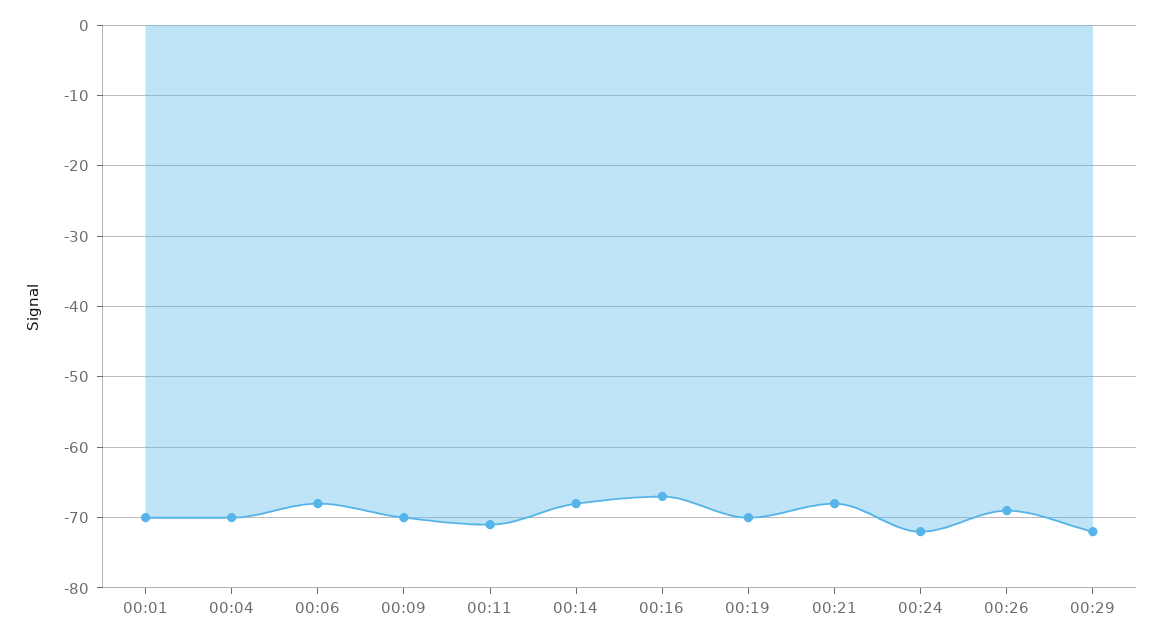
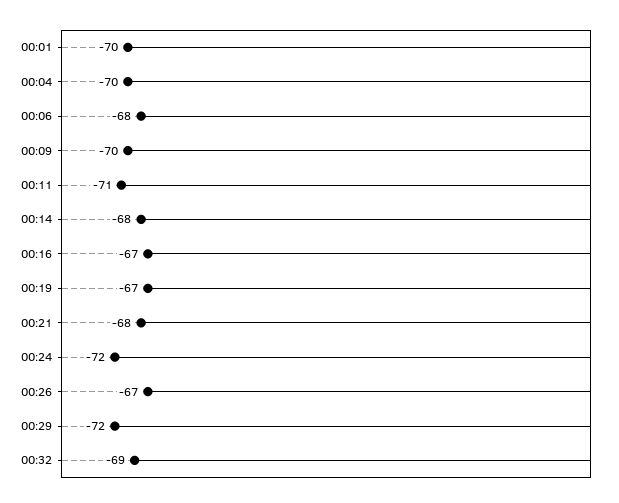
00:19: -70 -> -67
00:26: -69 -> -67
00:32: none -> -69

